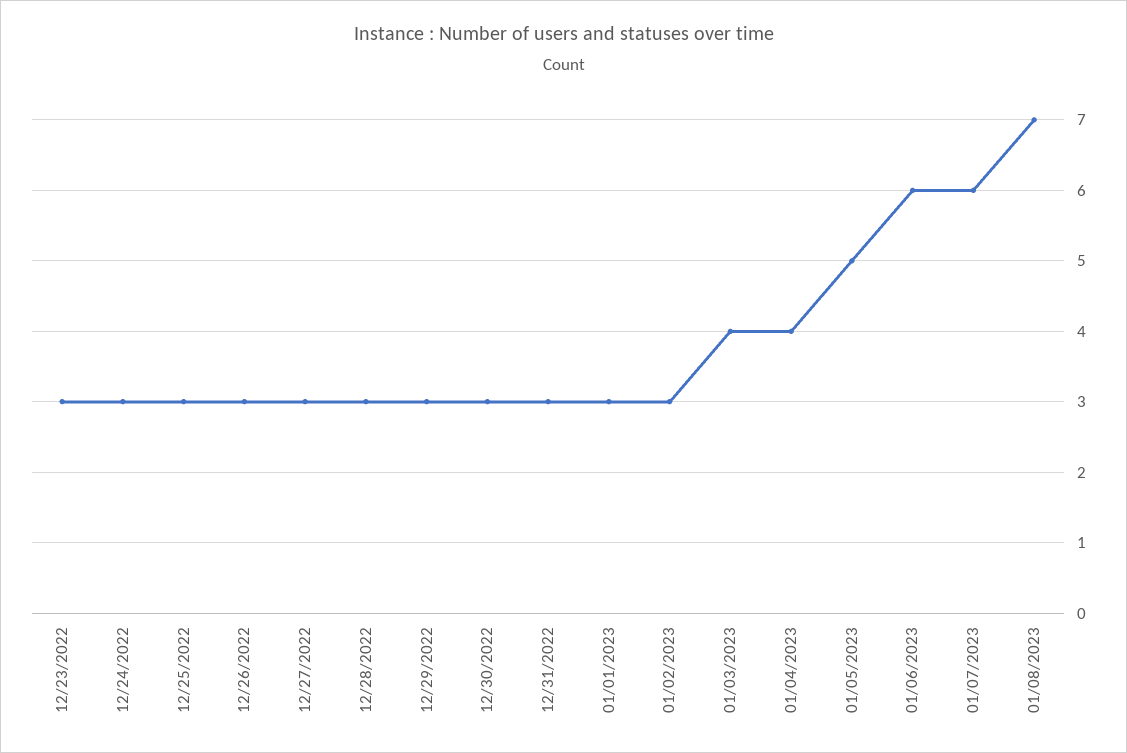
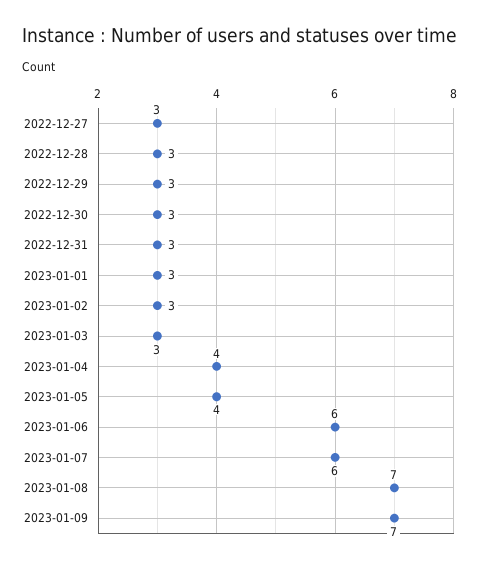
12/23/2022: 3 -> none
12/24/2022: 3 -> none
12/25/2022: 3 -> none
12/26/2022: 3 -> none
01/03/2023: 4 -> 3
01/05/2023: 5 -> 4
2023-01-09: none -> 7

